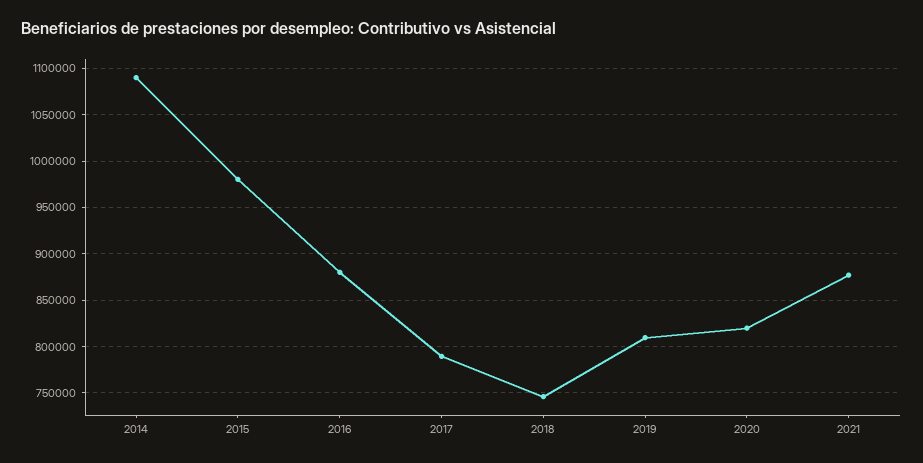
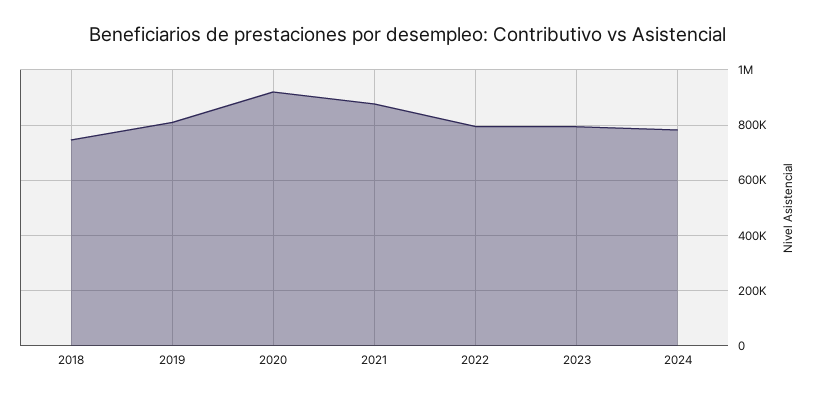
2014: 1090000 -> none
2015: 980000 -> none
2016: 880000 -> none
2017: 790000 -> none
2020: 820000 -> 925000
2022: none -> 800000
2023: none -> 800000
2024: none -> 775000

